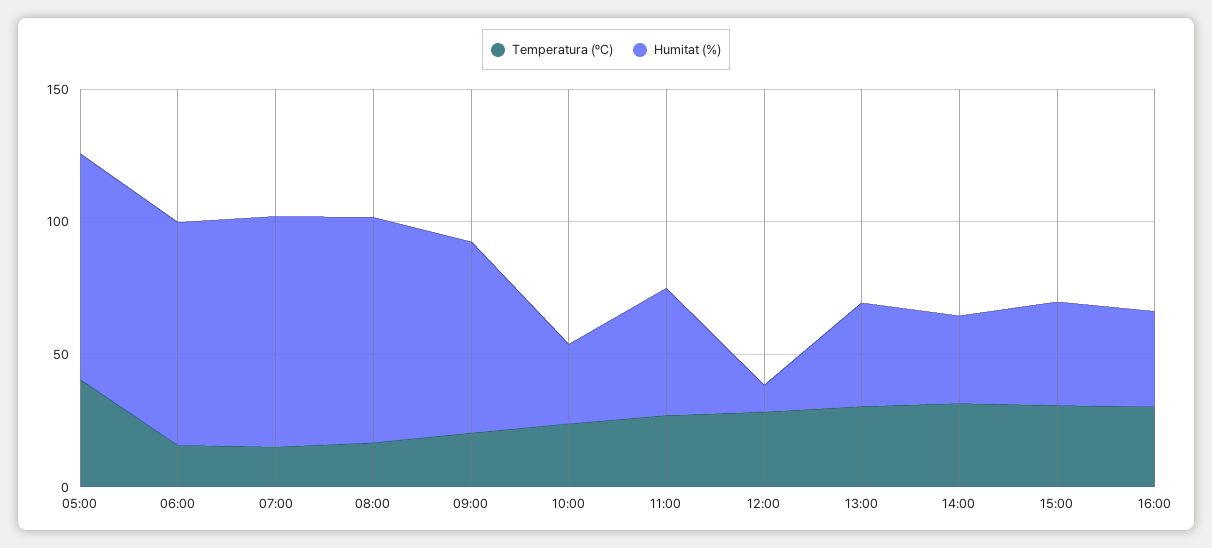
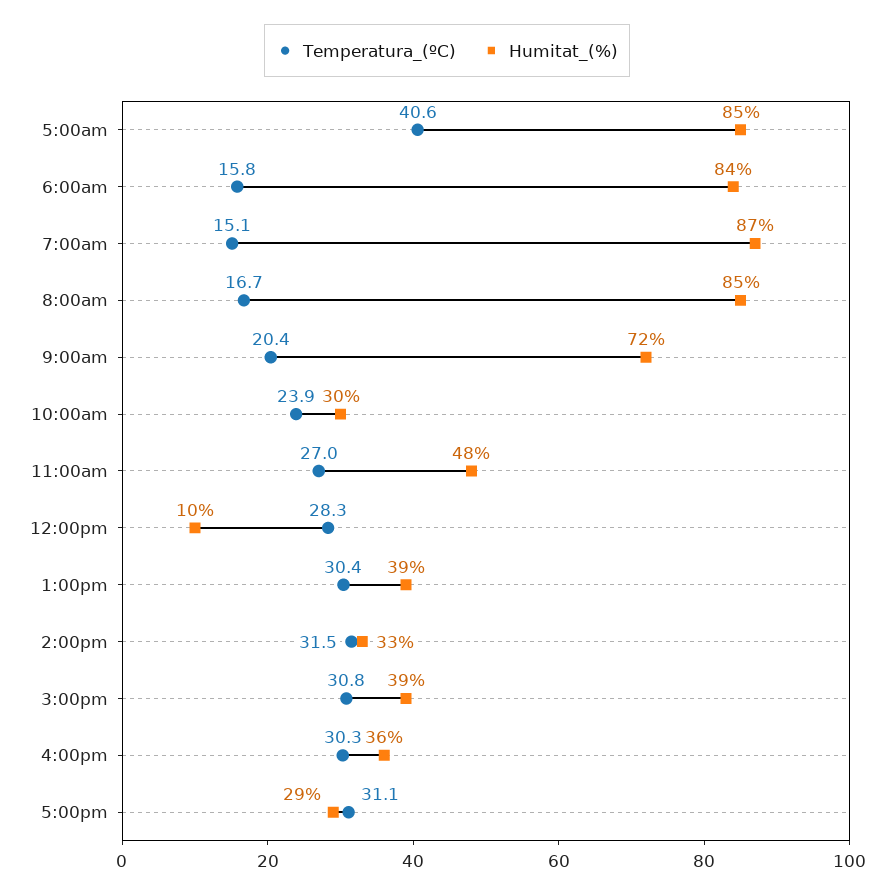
Temperatura (ºC), 5:00pm: none -> 31.1
Humitat (%), 5:00pm: none -> 29

